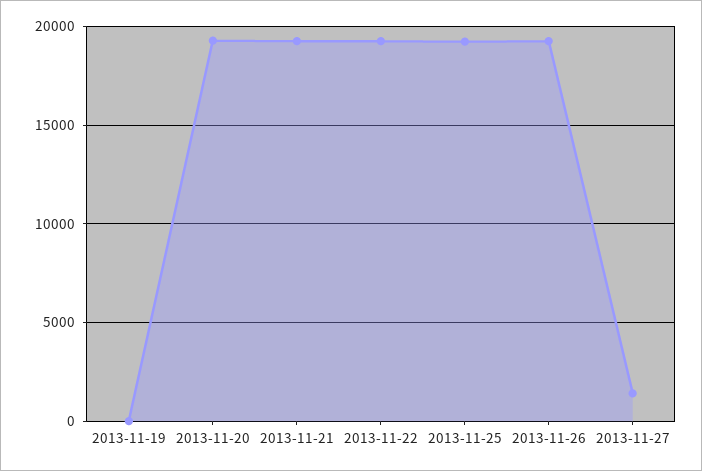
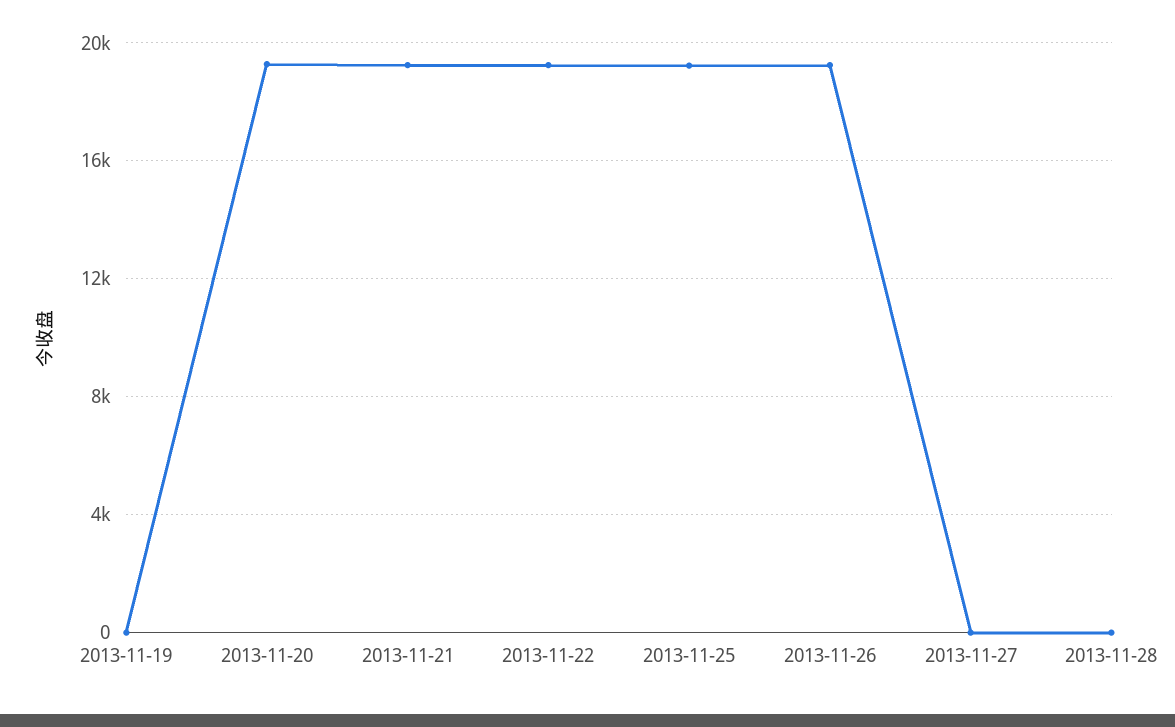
2013-11-27: 1500 -> 0
2013-11-28: none -> 0

